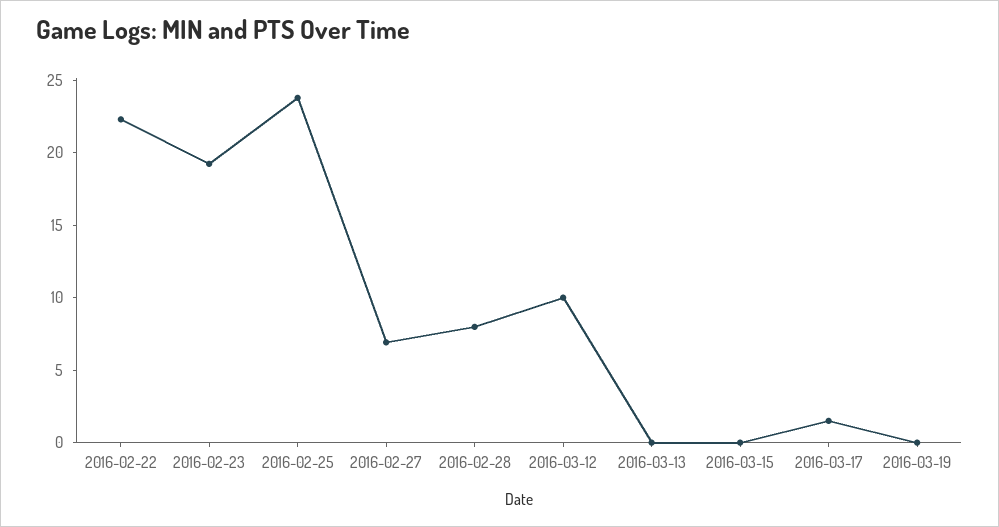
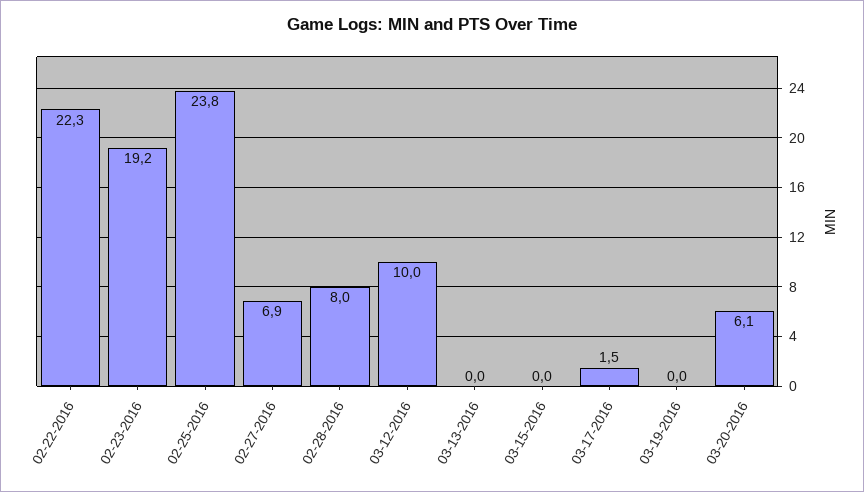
03-20-2016: none -> 6.1

